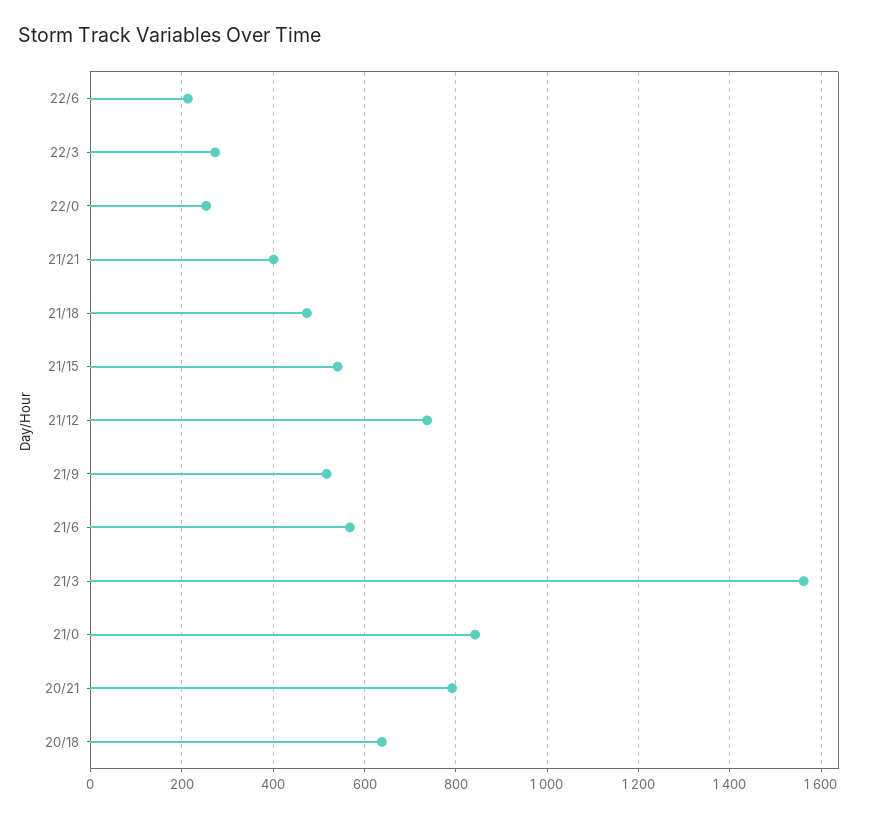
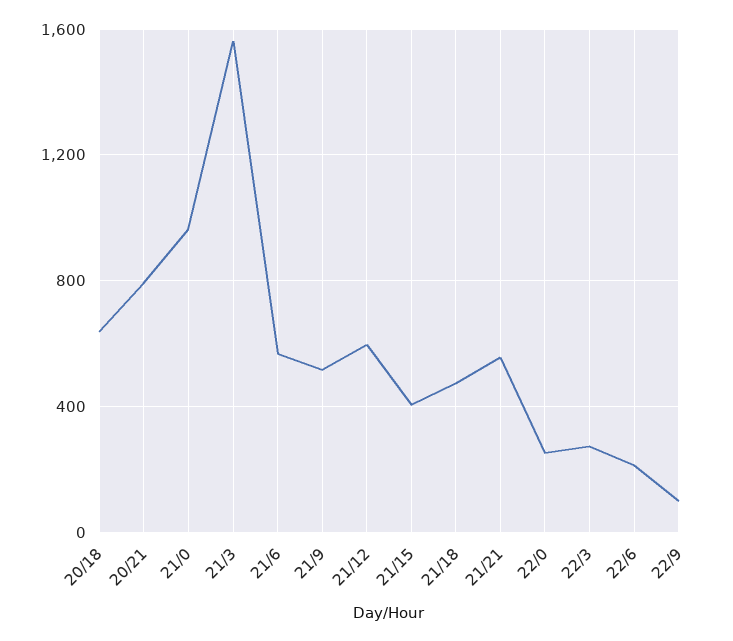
21/21: 400 -> 550
21/15: 540 -> 400
21/12: 740 -> 600
21/0: 840 -> 950
22/9: none -> 100

